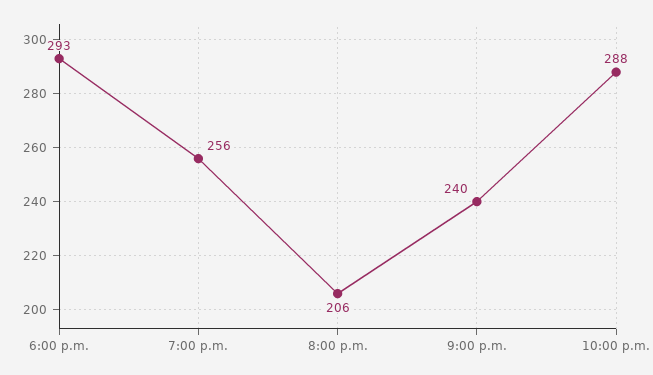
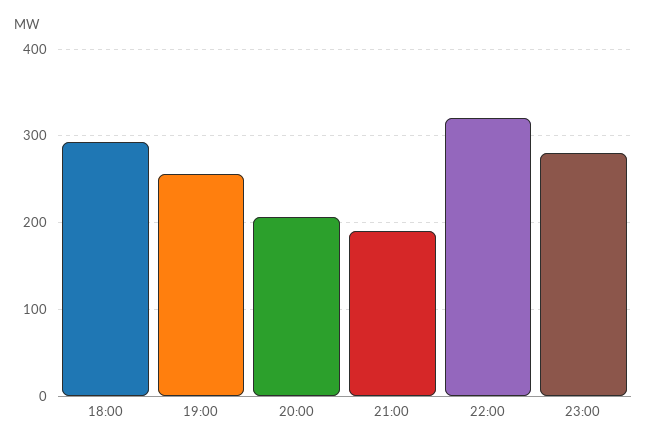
9:00 p.m.: 240 -> 190
10:00 p.m.: 288 -> 320
23:00: none -> 280

